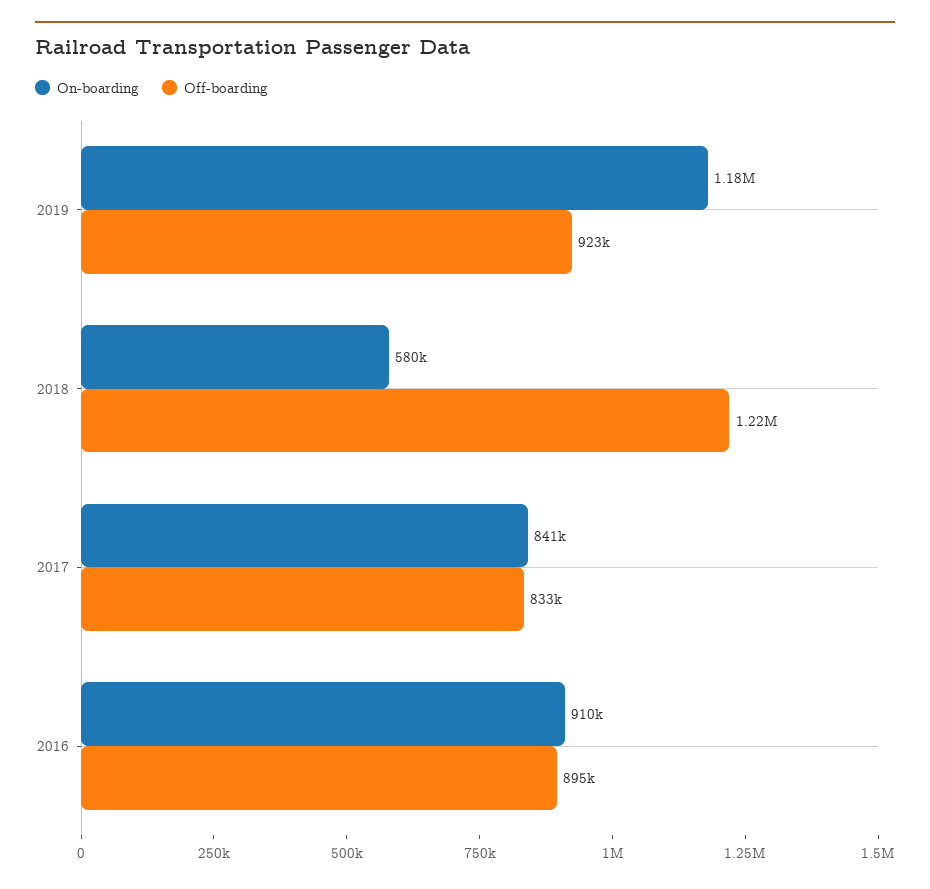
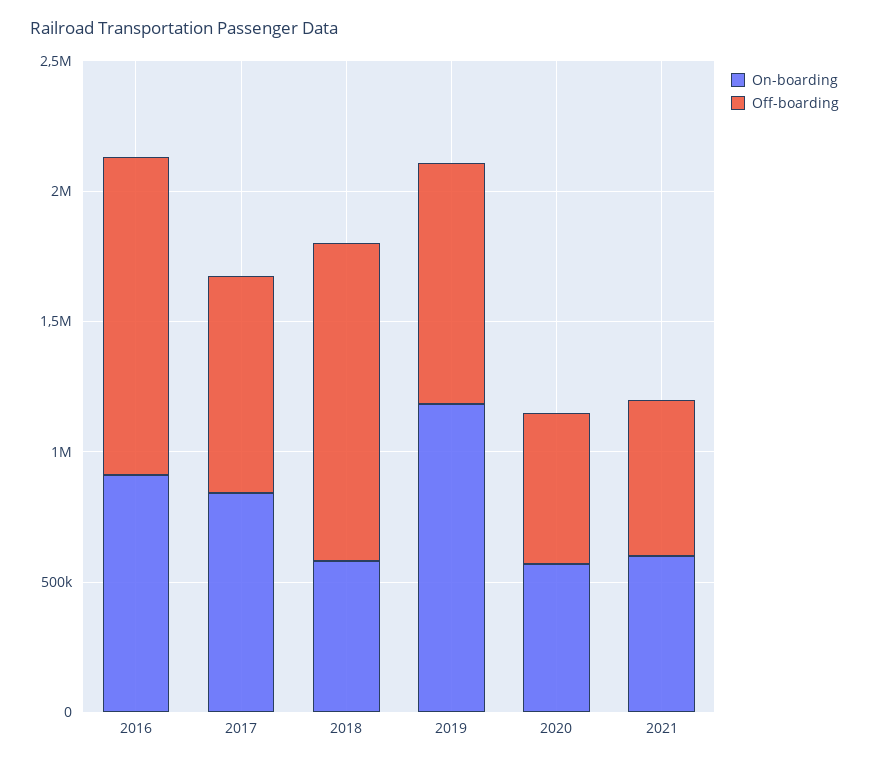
Off-boarding, 2016: 895000 -> 1200000
On-boarding, 2020: none -> 600000
Off-boarding, 2020: none -> 600000
On-boarding, 2021: none -> 600000
Off-boarding, 2021: none -> 600000

